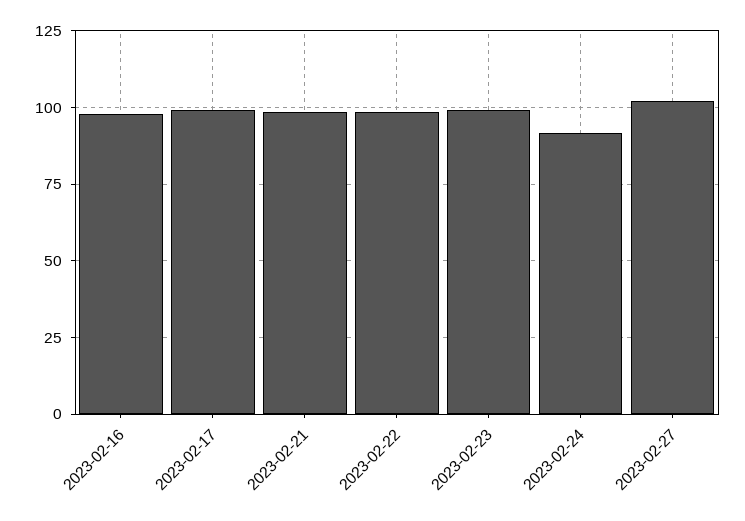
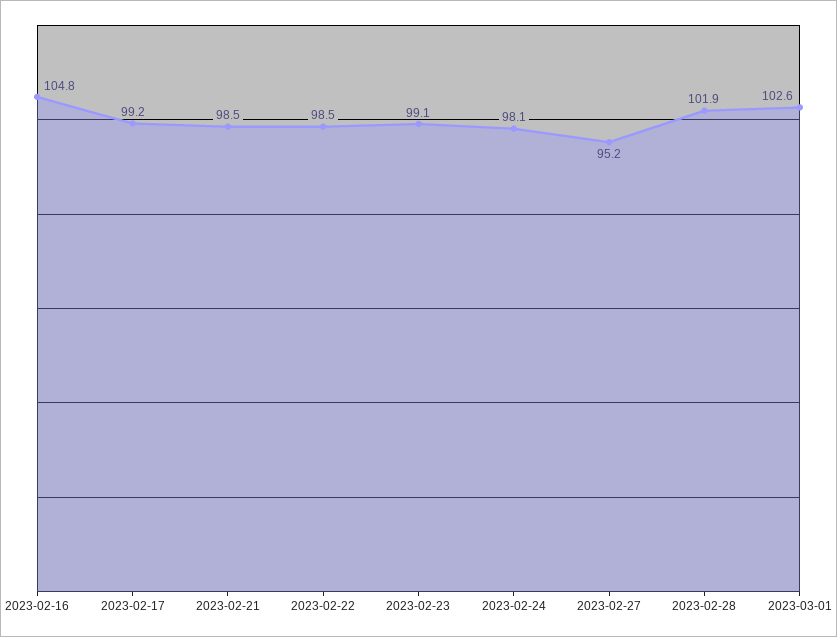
2023-02-16: 97.5 -> 104.8
2023-02-24: 92.5 -> 98.1
2023-02-27: 102.5 -> 95.2
2023-02-28: none -> 101.9
2023-03-01: none -> 102.6

